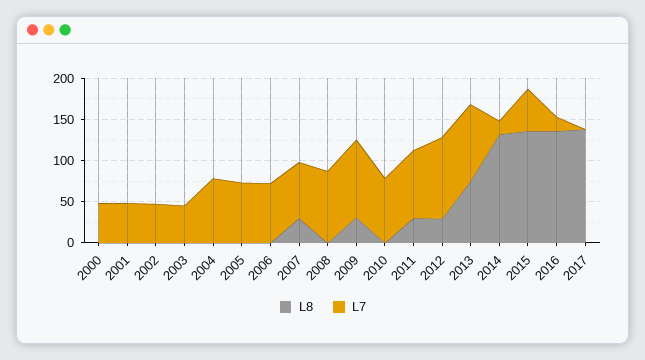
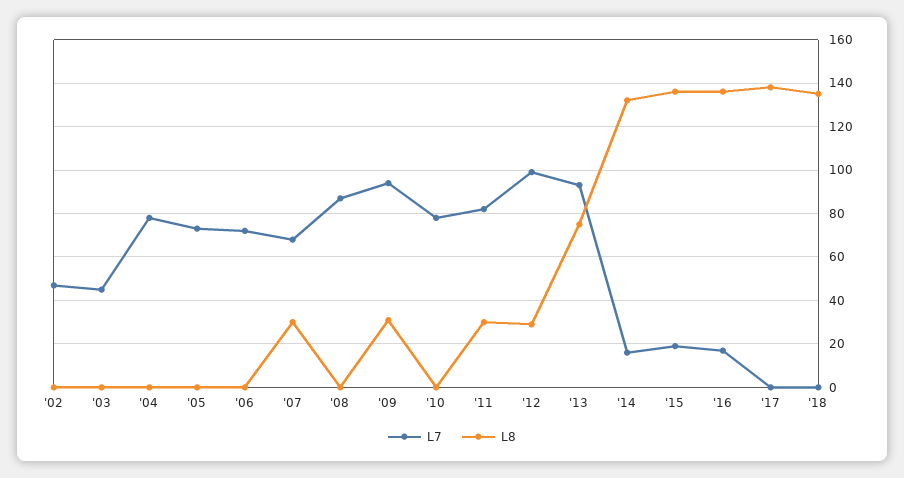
L8, 2000: 0 -> none
L7, 2000: 50 -> none
L8, 2001: 0 -> none
L7, 2001: 50 -> none
L7, 2015: 50 -> 20
L7, '18: none -> 0
L8, '18: none -> 135

